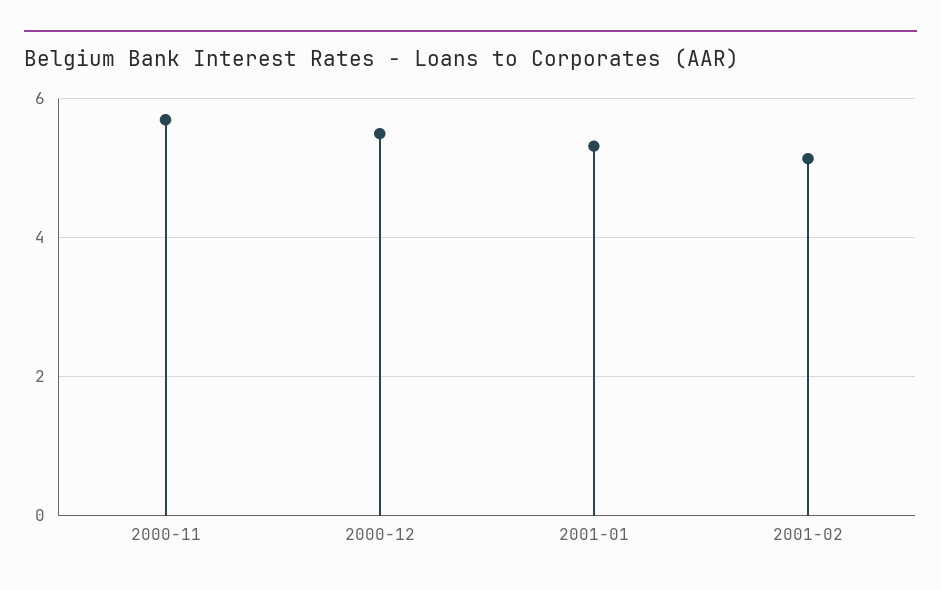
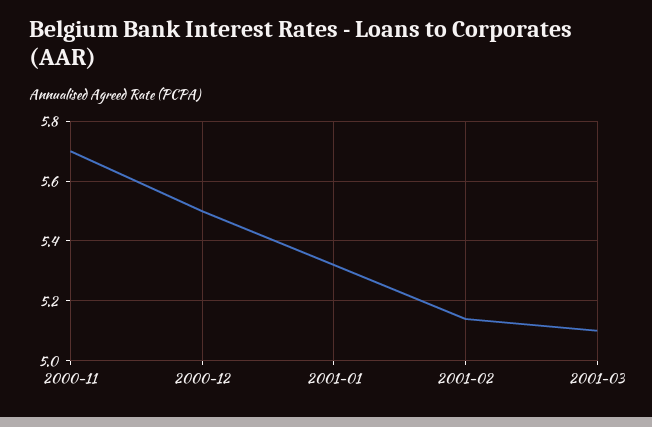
2001-03: none -> 5.1

